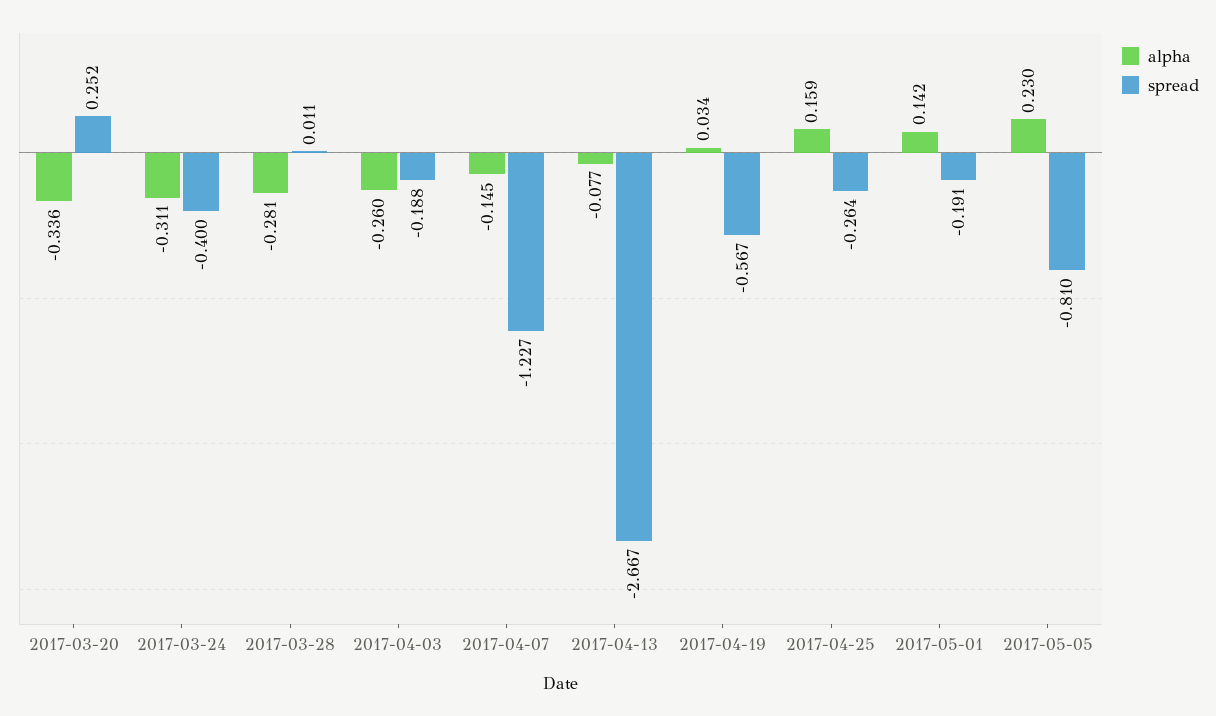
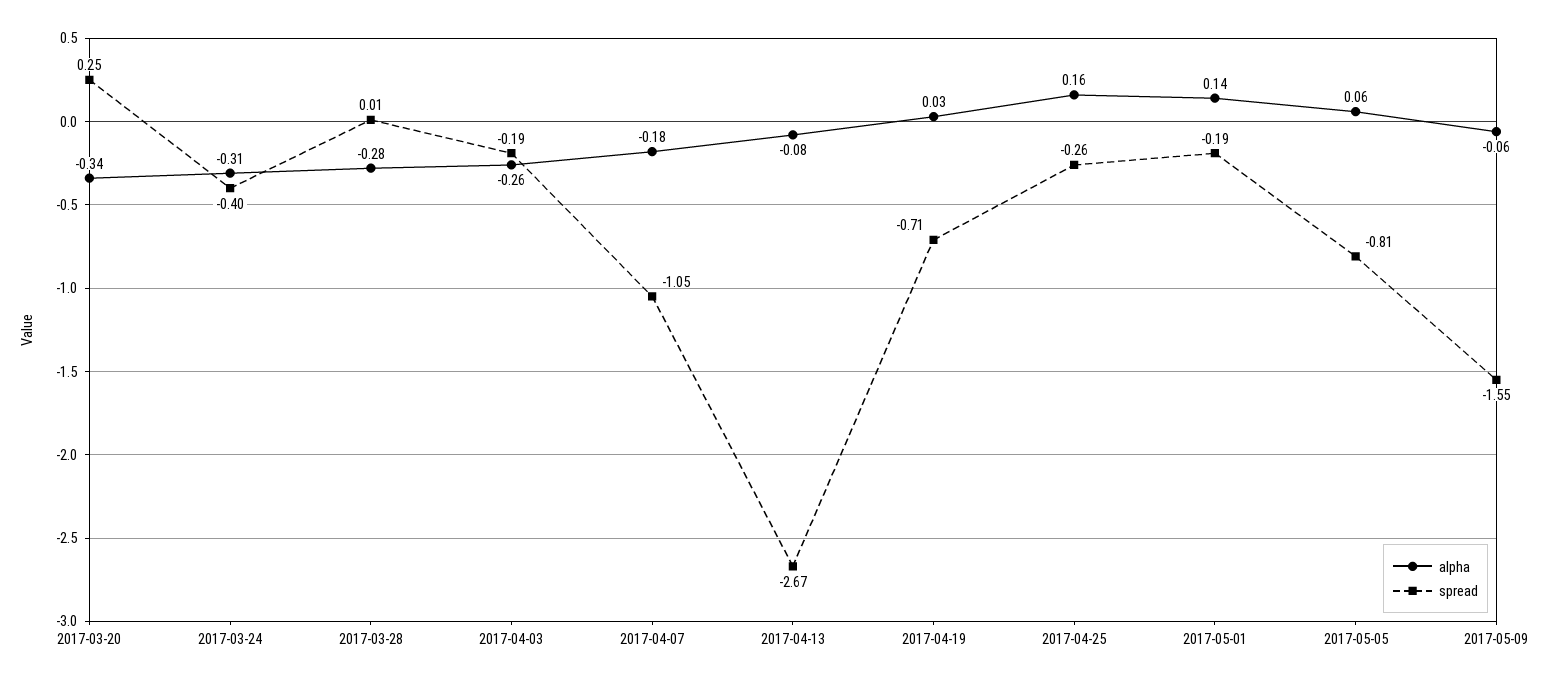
alpha, 2017-04-07: -0.145 -> -0.18
spread, 2017-04-07: -1.227 -> -1.05
spread, 2017-04-19: -0.567 -> -0.71
alpha, 2017-05-05: 0.23 -> 0.06
alpha, 2017-05-09: none -> -0.06
spread, 2017-05-09: none -> -1.55

